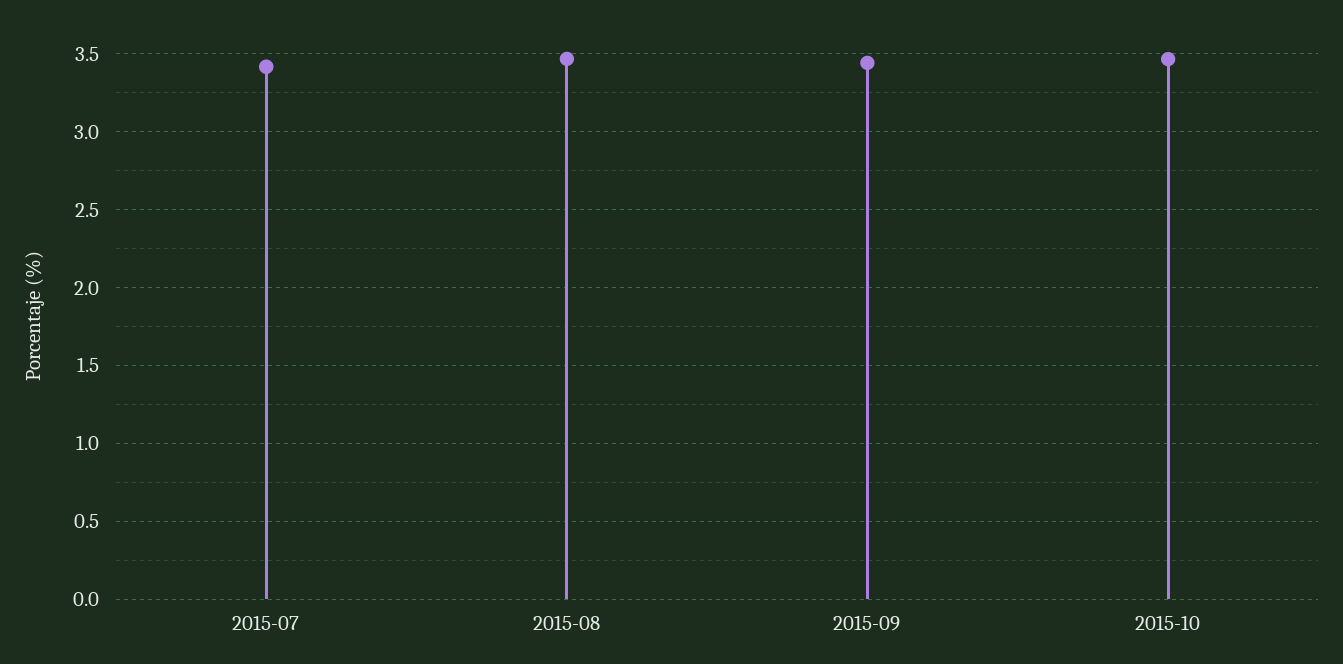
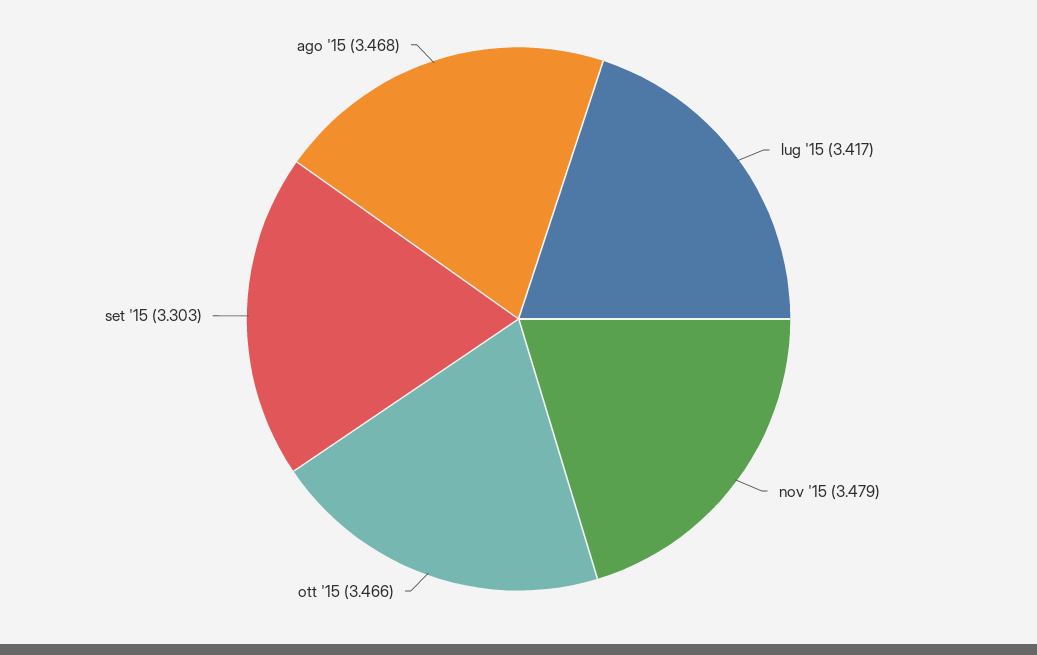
2015-09: 3.45 -> 3.303
nov '15: none -> 3.479

